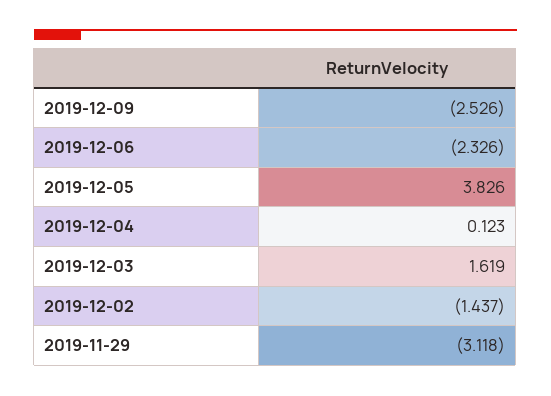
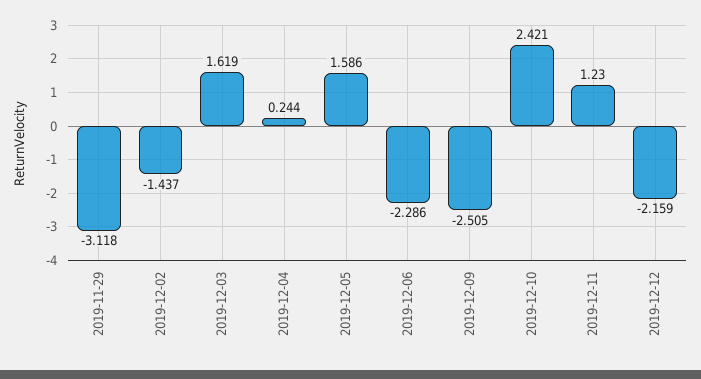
2019-12-09: -2.526 -> -2.505
2019-12-06: -2.326 -> -2.286
2019-12-05: 3.826 -> 1.586
2019-12-04: 0.123 -> 0.244
2019-12-10: none -> 2.421
2019-12-11: none -> 1.23
2019-12-12: none -> -2.159

